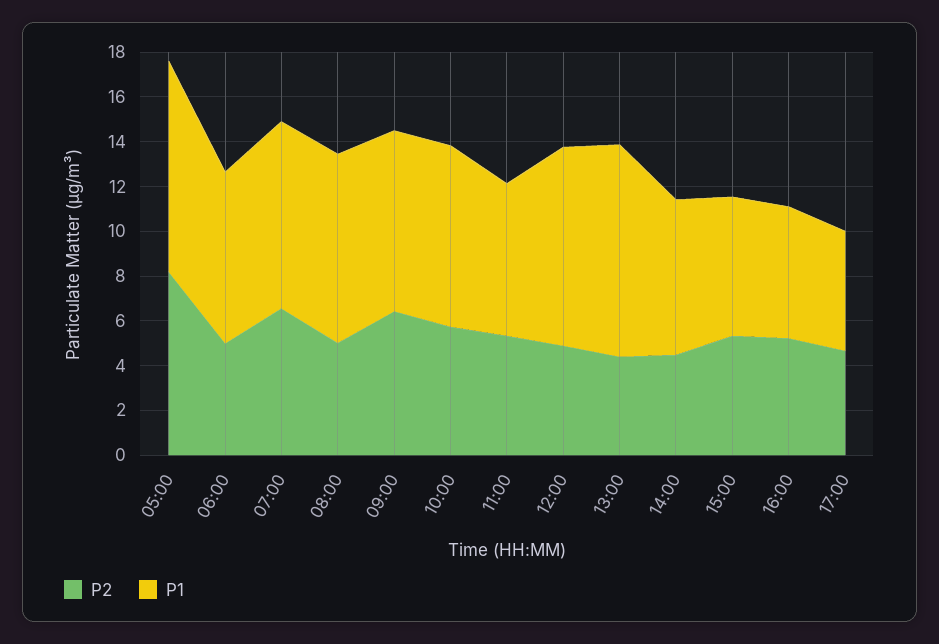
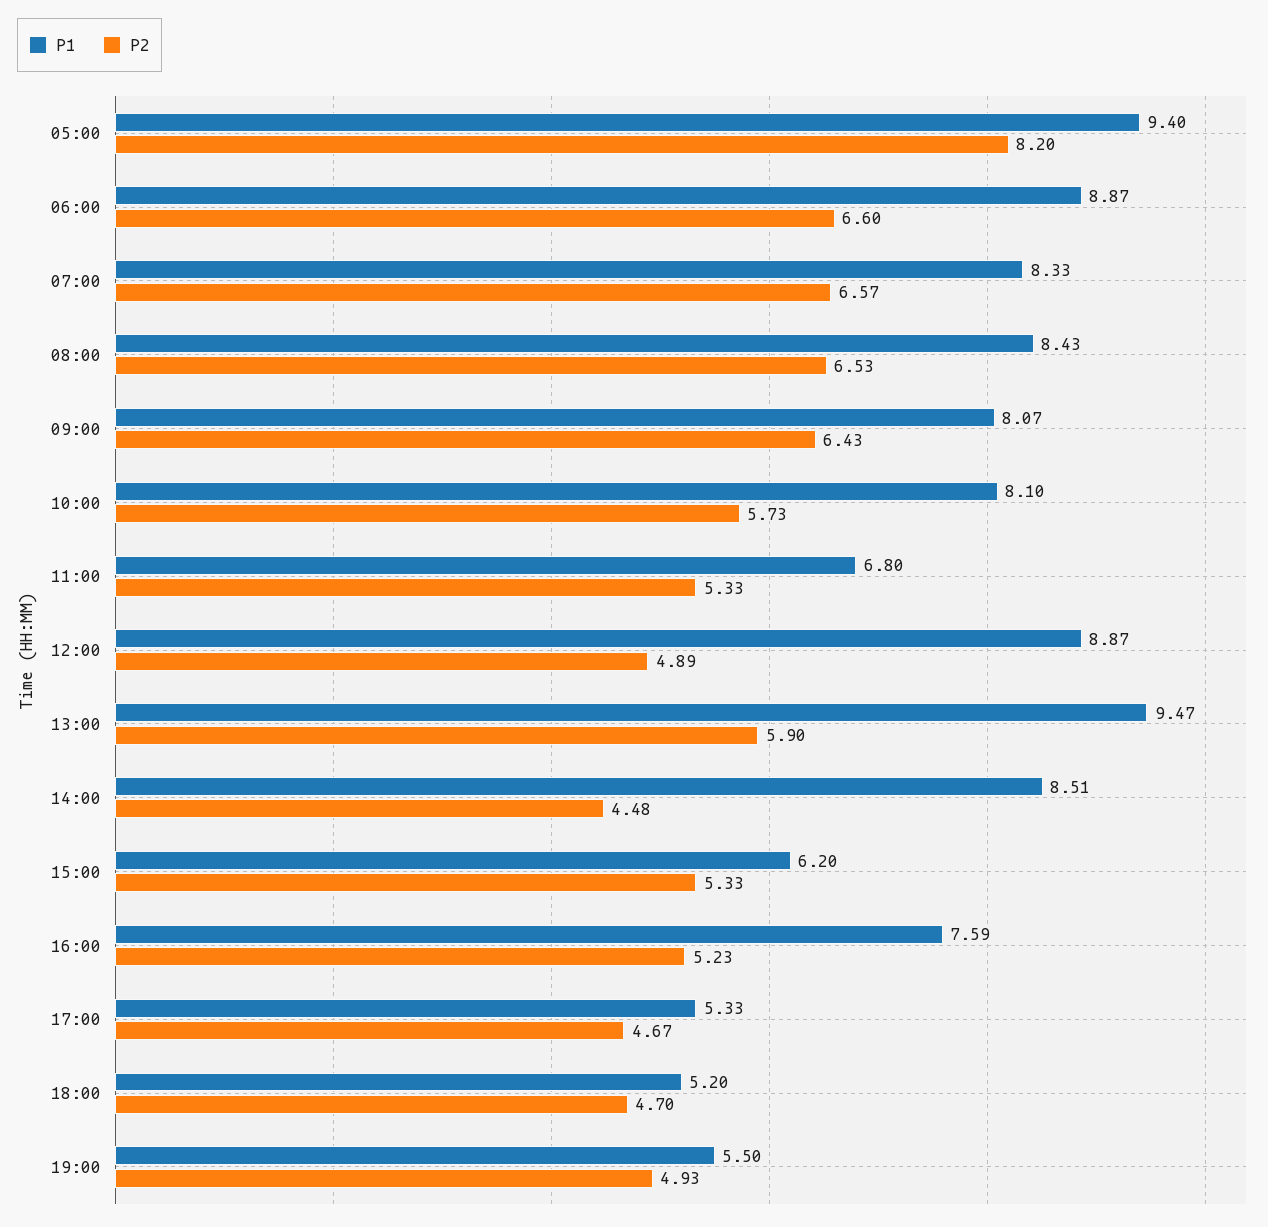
P2, 06:00: 5 -> 6.6
P1, 06:00: 7.5 -> 8.87
P2, 08:00: 5 -> 6.53
P2, 13:00: 4.5 -> 5.9
P1, 14:00: 7 -> 8.51
P1, 16:00: 6 -> 7.59
P1, 18:00: none -> 5.2
P2, 18:00: none -> 4.7
P1, 19:00: none -> 5.5
P2, 19:00: none -> 4.93

